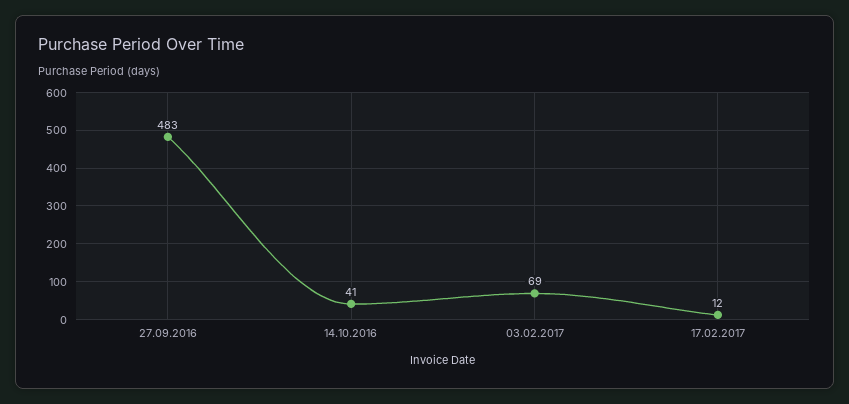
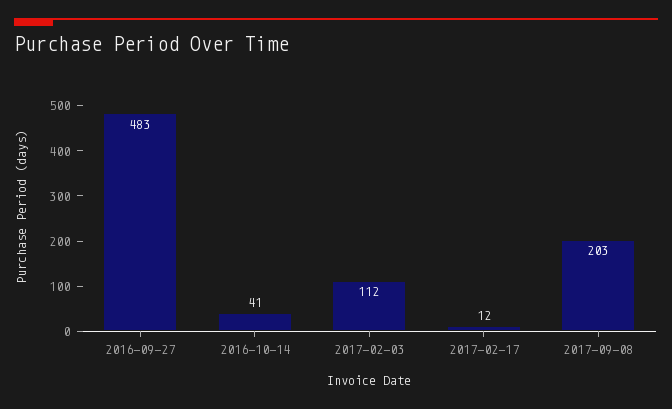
03.02.2017: 69 -> 112
2017-09-08: none -> 203

